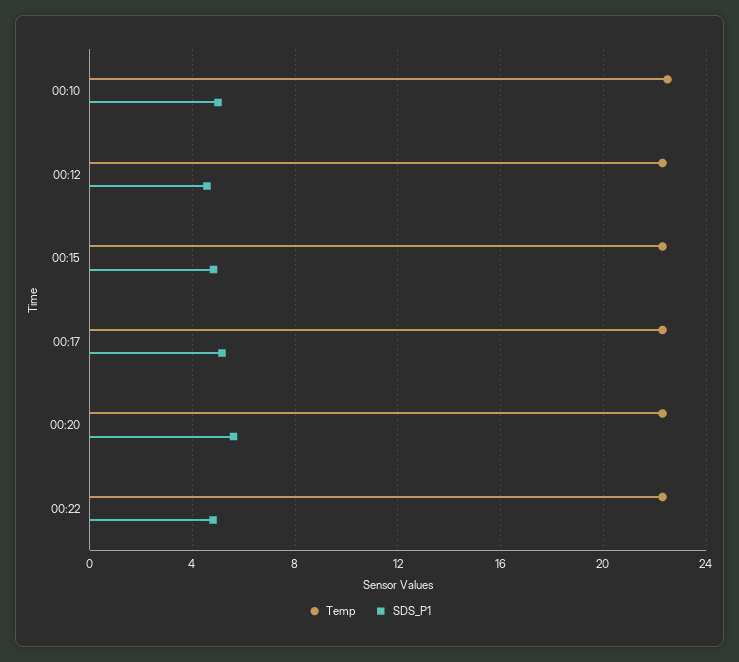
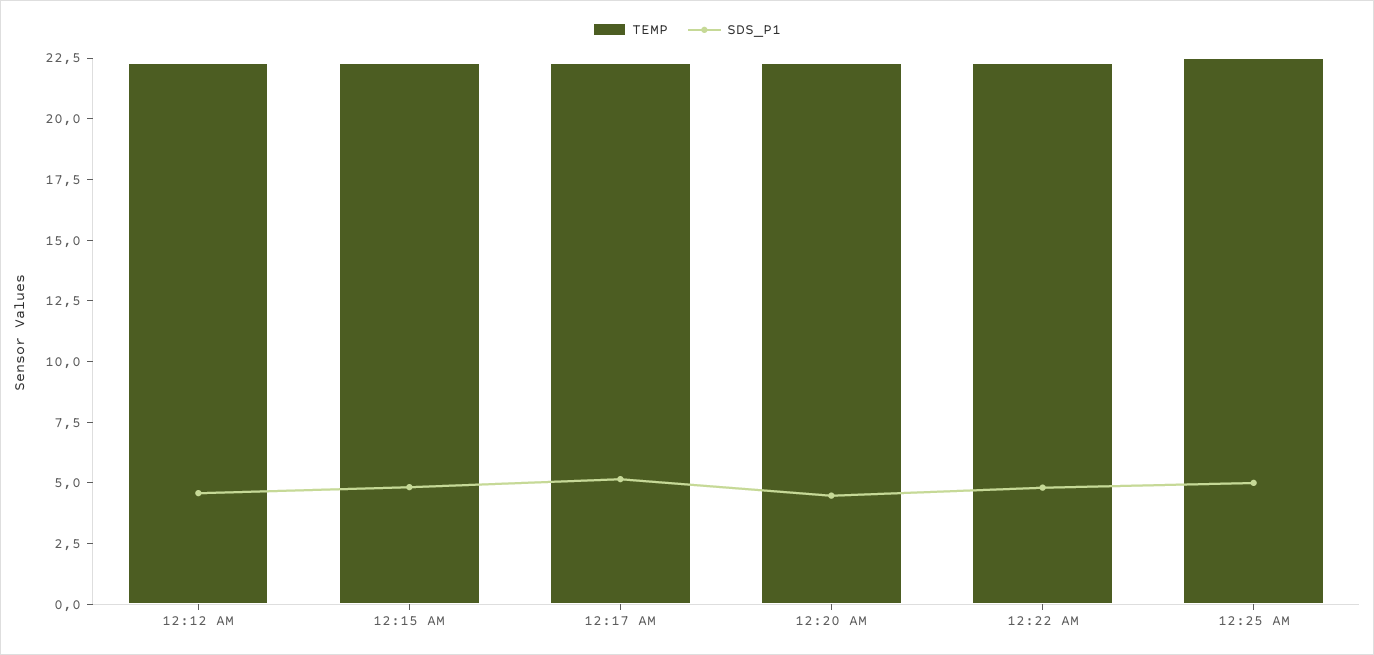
Temp, 00:10: 22.5 -> none
SDS_P1, 00:10: 5 -> none
SDS_P1, 00:20: 5.5 -> 4.5
Temp, 12:25 AM: none -> 22.5
SDS_P1, 12:25 AM: none -> 5

